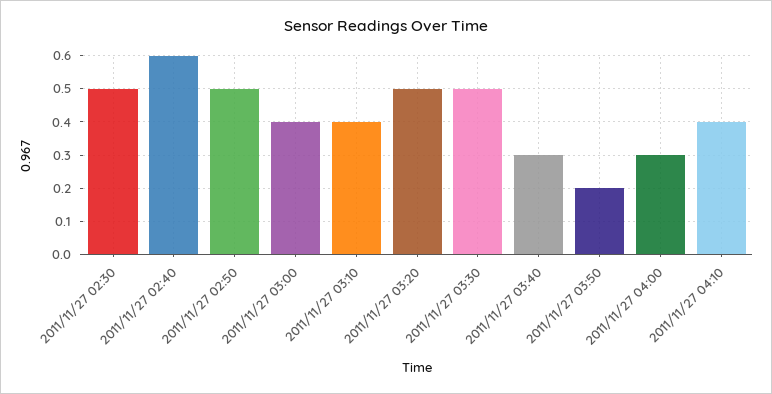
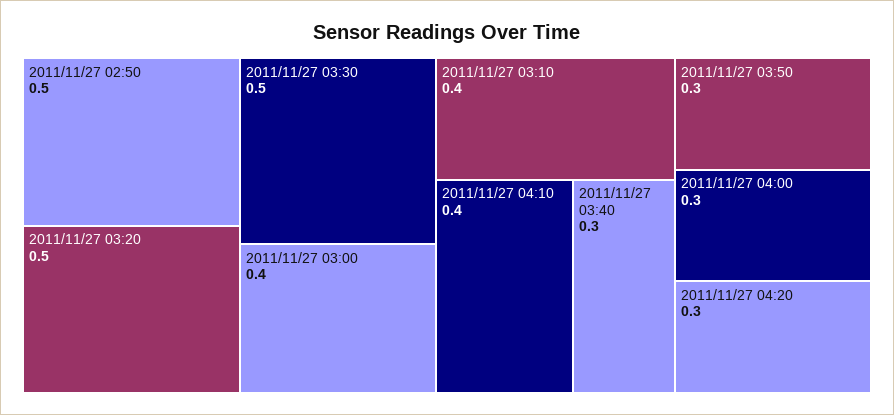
2011/11/27 02:30: 0.5 -> none
2011/11/27 02:40: 0.6 -> none
2011/11/27 03:50: 0.2 -> 0.3
2011/11/27 04:20: none -> 0.3

